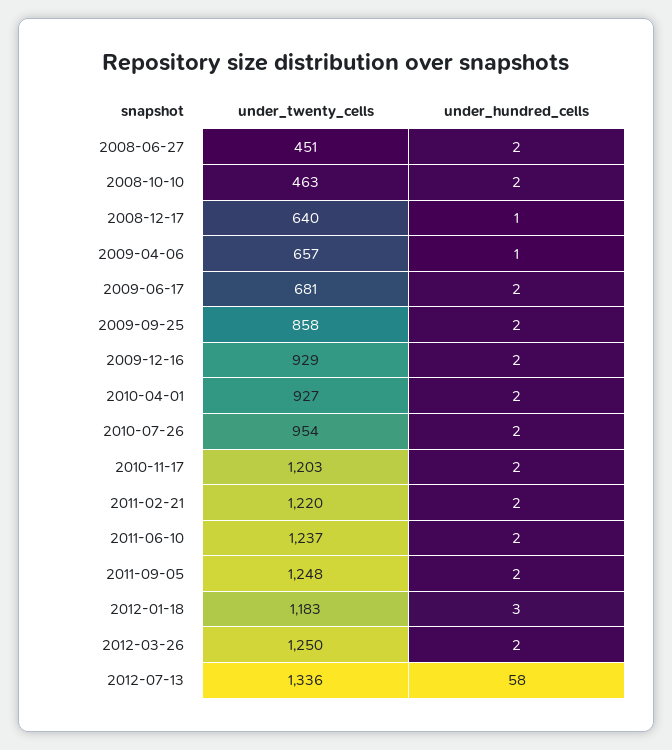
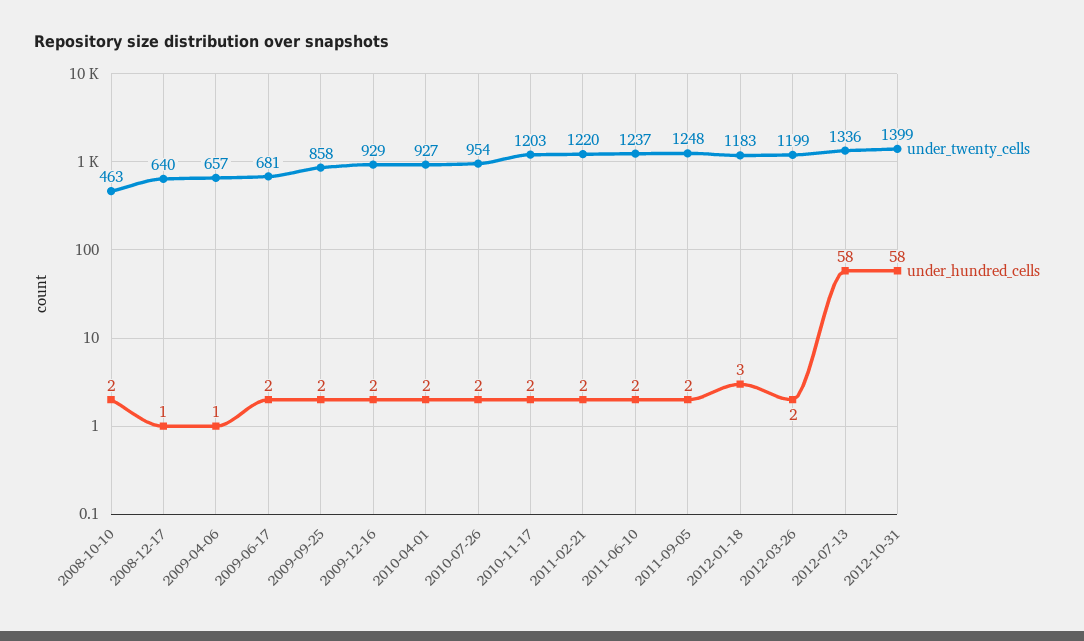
under_twenty_cells, 2008-06-27: 451 -> none
under_hundred_cells, 2008-06-27: 2 -> none
under_twenty_cells, 2012-03-26: 1250 -> 1199
under_twenty_cells, 2012-10-31: none -> 1399
under_hundred_cells, 2012-10-31: none -> 58

